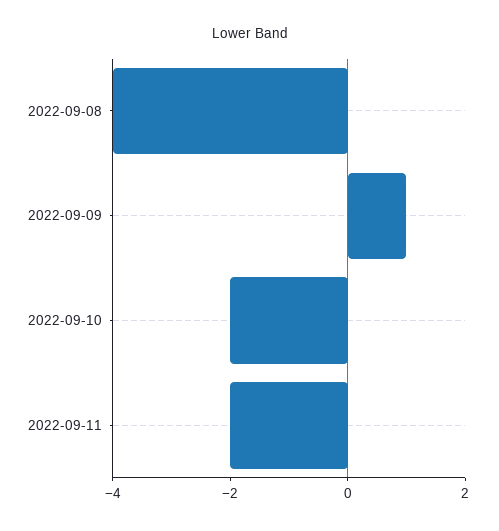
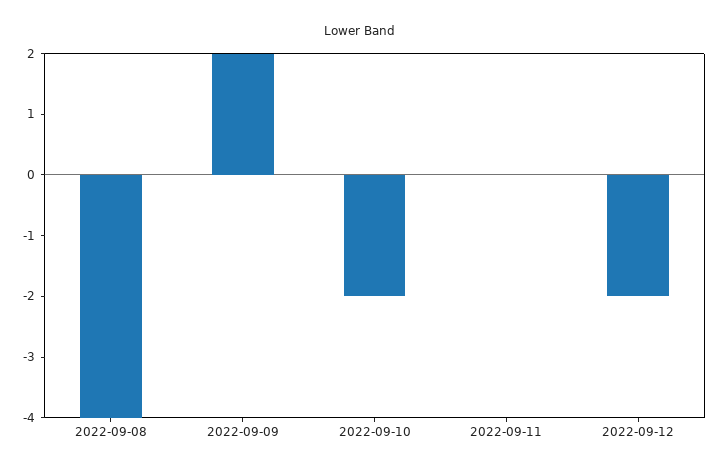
2022-09-09: 1 -> 2
2022-09-11: -2 -> 0
2022-09-12: none -> -2

